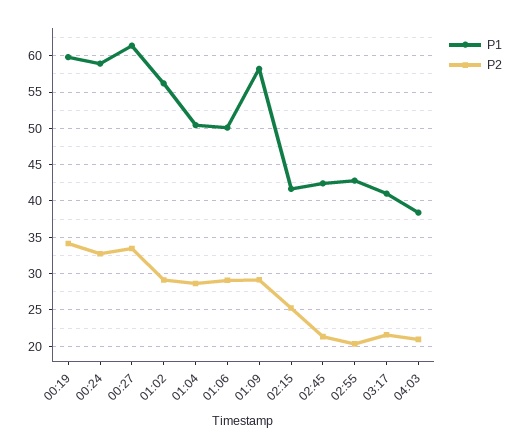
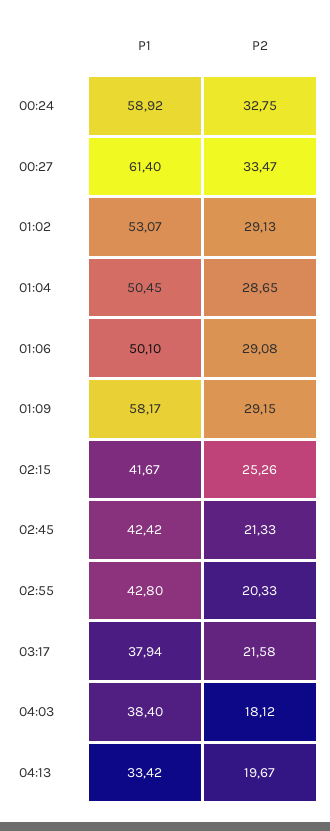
P1, 00:19: 60 -> none
P2, 00:19: 34 -> none
P1, 01:02: 56 -> 53.07
P1, 03:17: 41 -> 37.94
P2, 04:03: 21 -> 18.12
P1, 04:13: none -> 33.42
P2, 04:13: none -> 19.67

